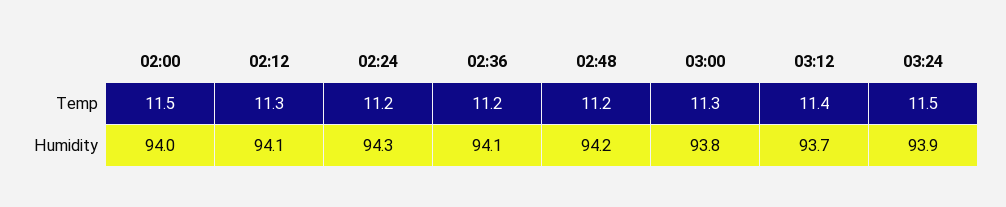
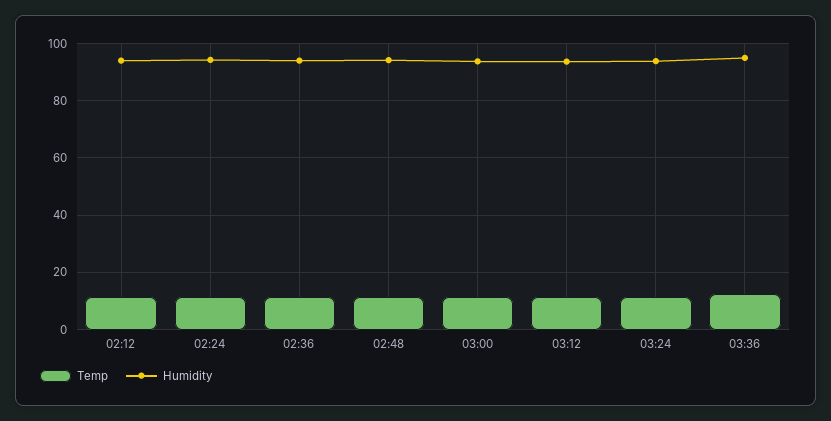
Temp, 02:00: 11.5 -> none
Humidity, 02:00: 94 -> none
Temp, 03:36: none -> 12.5
Humidity, 03:36: none -> 95

